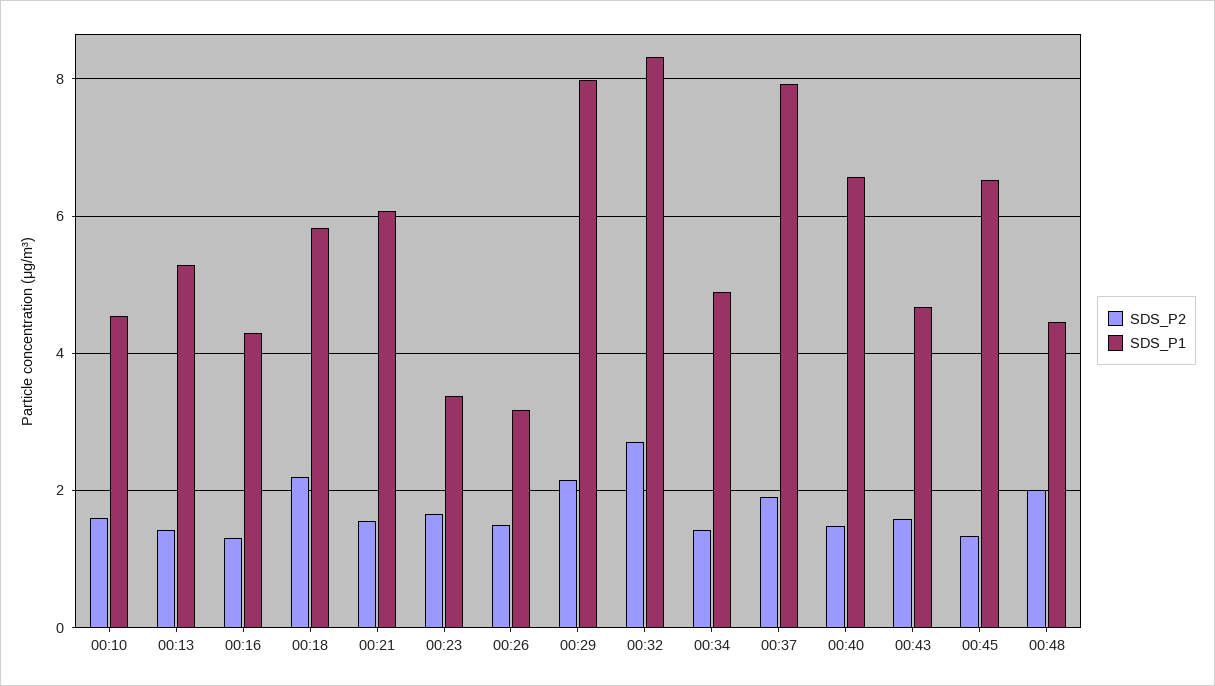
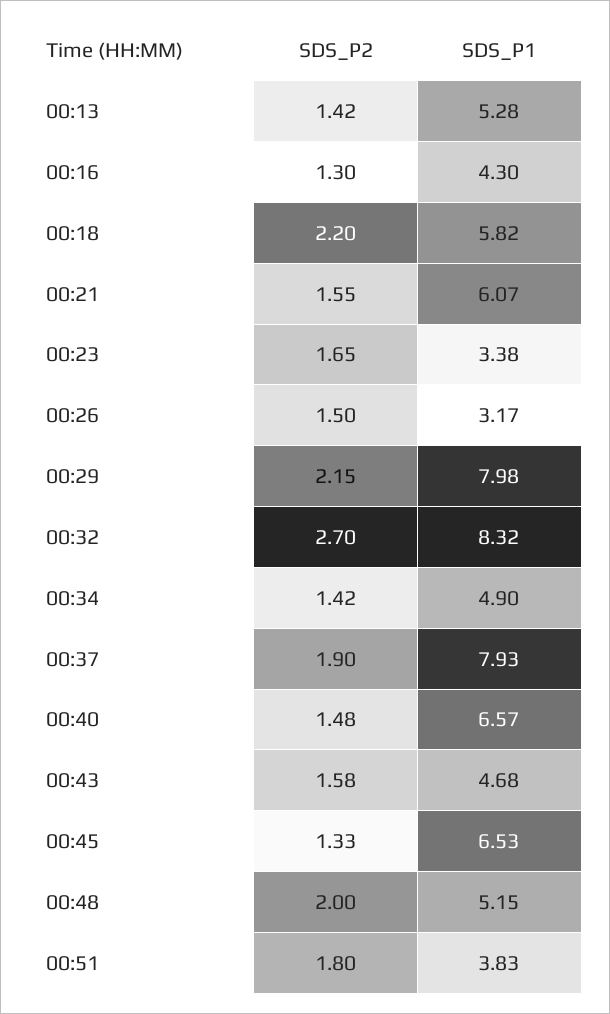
SDS_P2, 00:10: 1.6 -> none
SDS_P1, 00:10: 4.6 -> none
SDS_P1, 00:48: 4.4 -> 5.15
SDS_P2, 00:51: none -> 1.8
SDS_P1, 00:51: none -> 3.83

